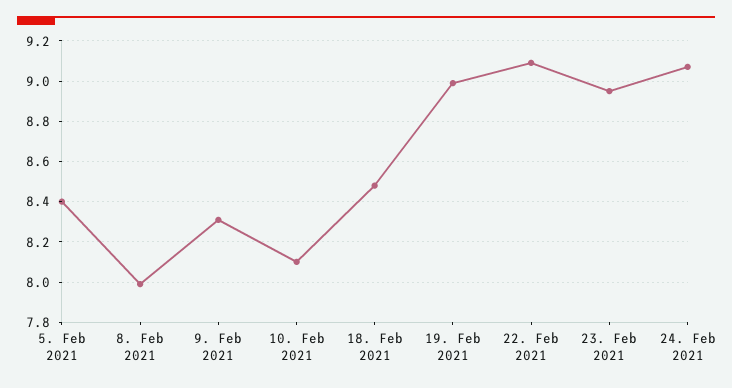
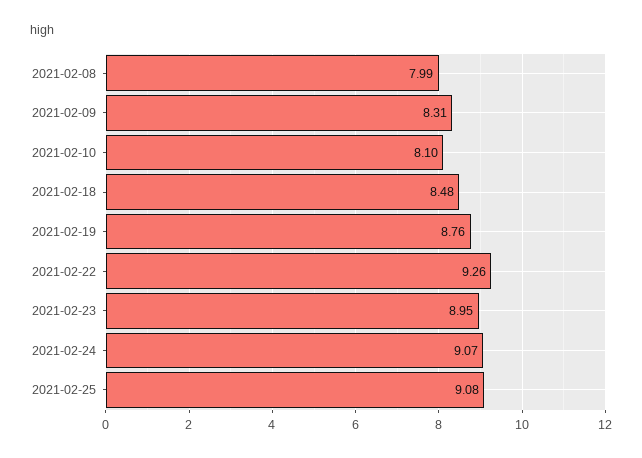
5. Feb 2021: 8.4 -> none
19. Feb 2021: 9 -> 8.76
22. Feb 2021: 9.1 -> 9.26
2021-02-25: none -> 9.08

